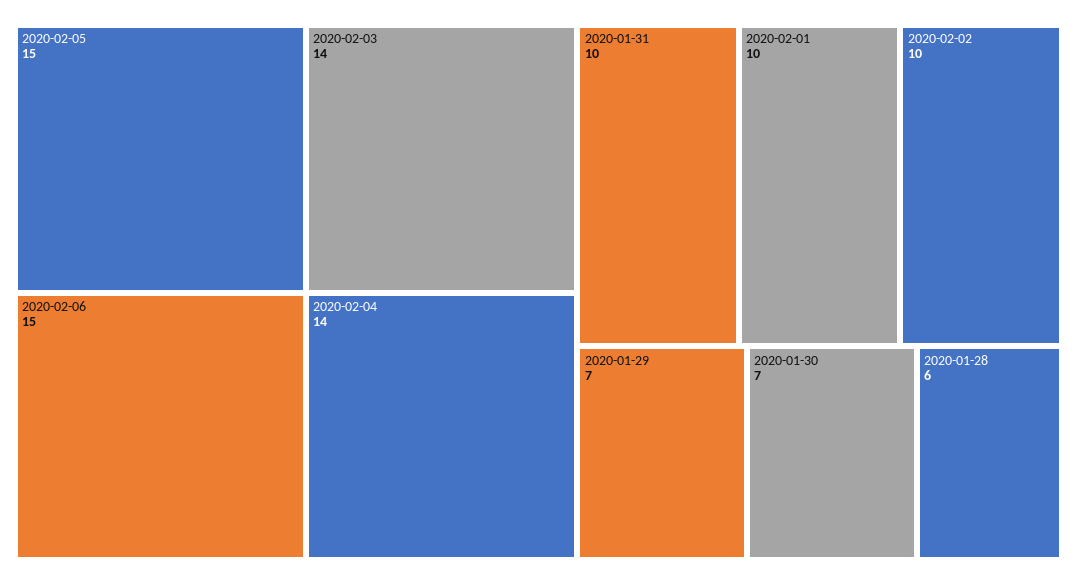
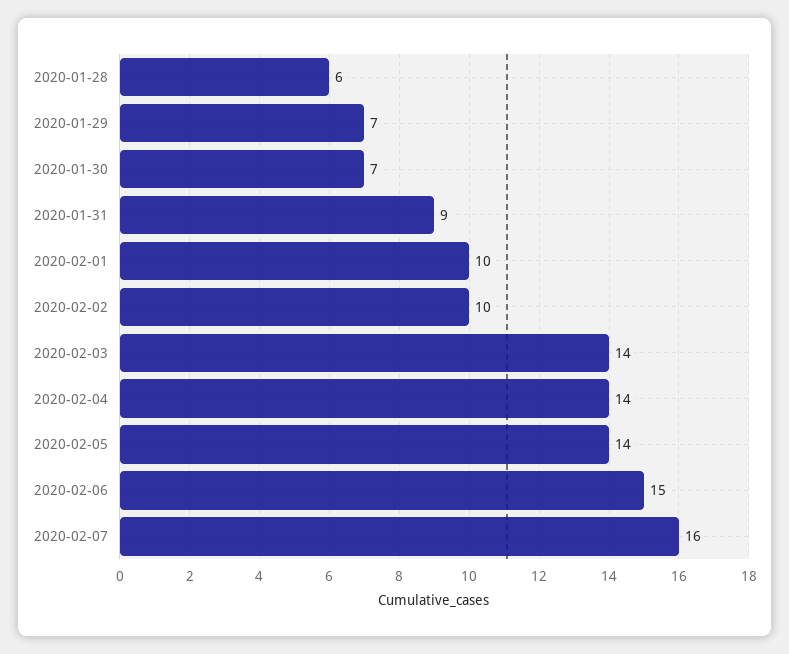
2020-02-05: 15 -> 14
2020-01-31: 10 -> 9
2020-02-07: none -> 16

